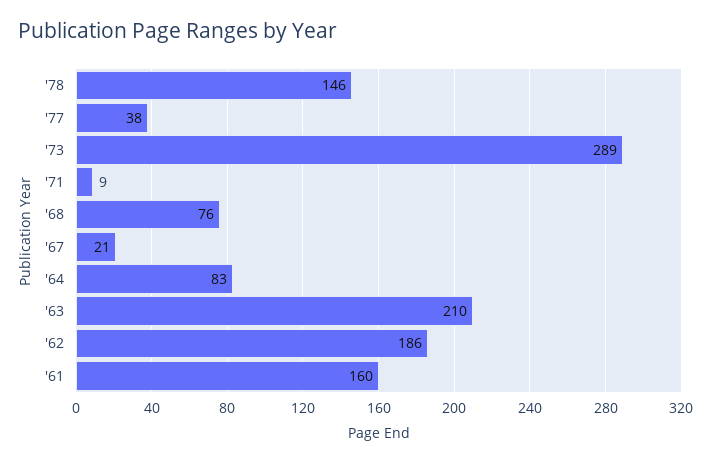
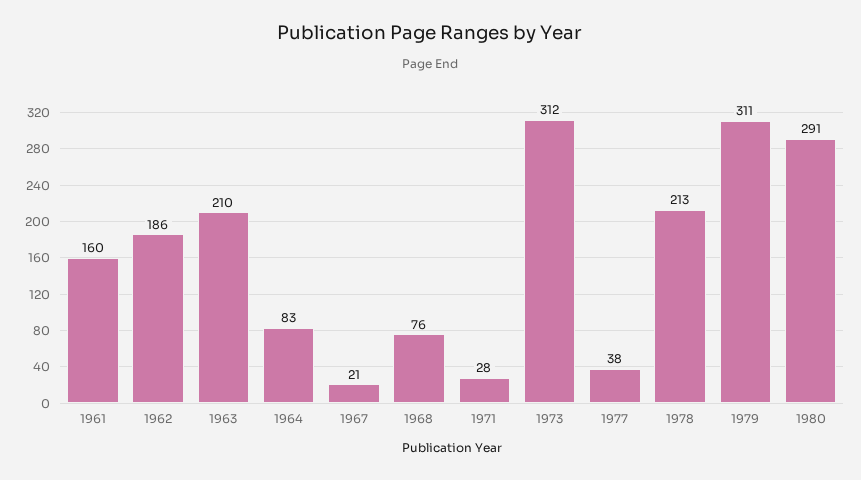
'78: 146 -> 213
'73: 289 -> 312
'71: 9 -> 28
1979: none -> 311
1980: none -> 291

